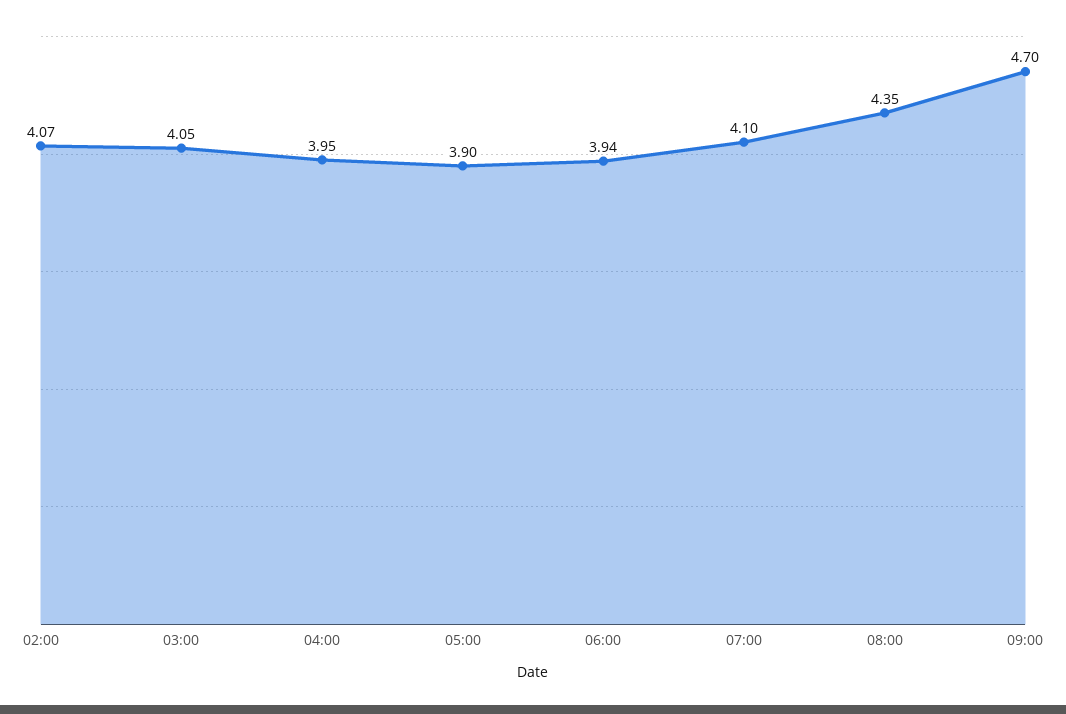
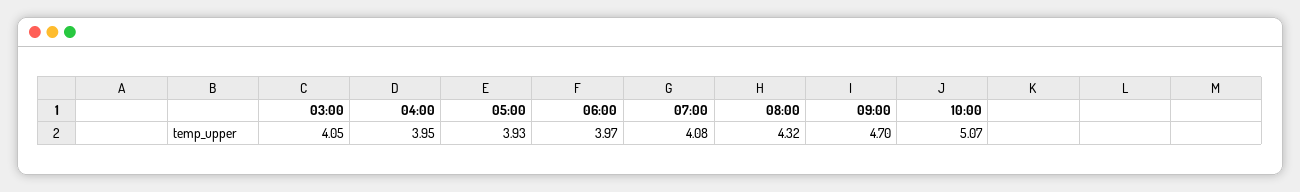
02:00: 4.07 -> none
05:00: 3.9 -> 3.93
06:00: 3.94 -> 3.97
07:00: 4.1 -> 4.08
08:00: 4.35 -> 4.32
10:00: none -> 5.07

